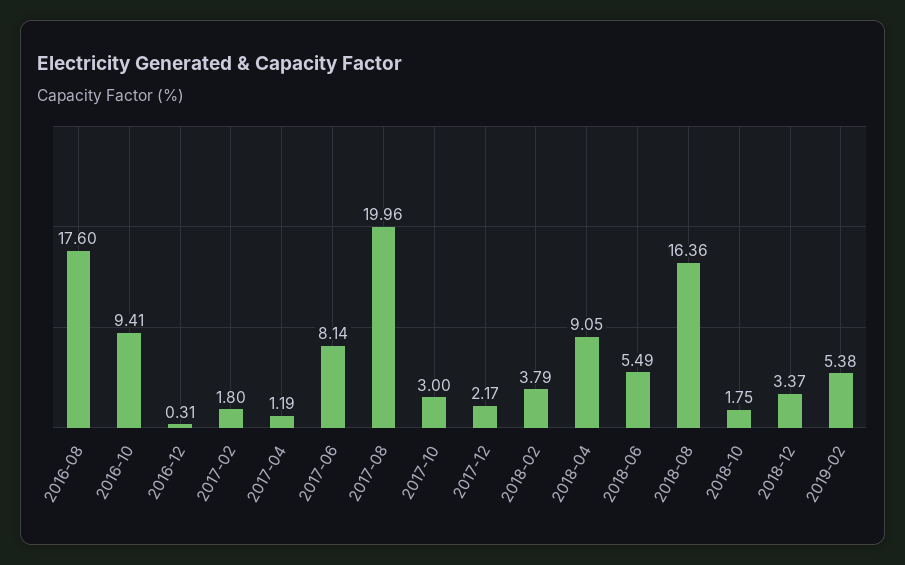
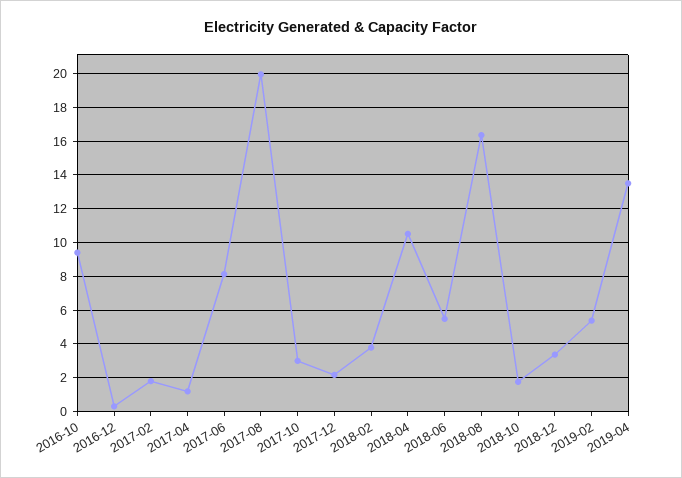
2016-08: 17.6 -> none
2018-04: 9.05 -> 10.5
2019-04: none -> 13.5

